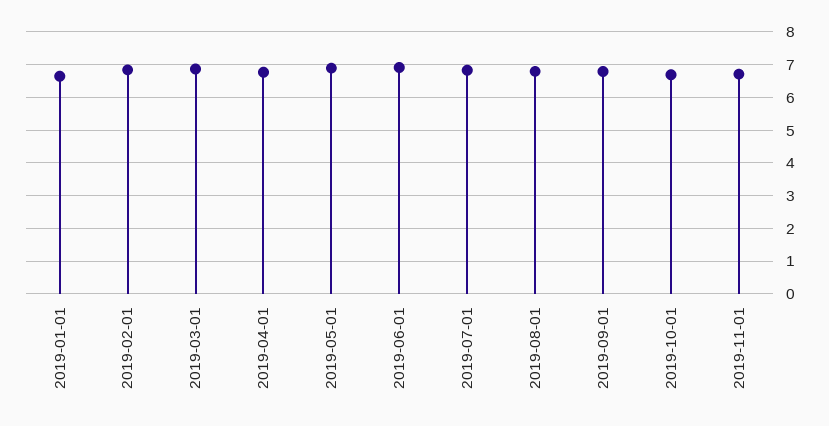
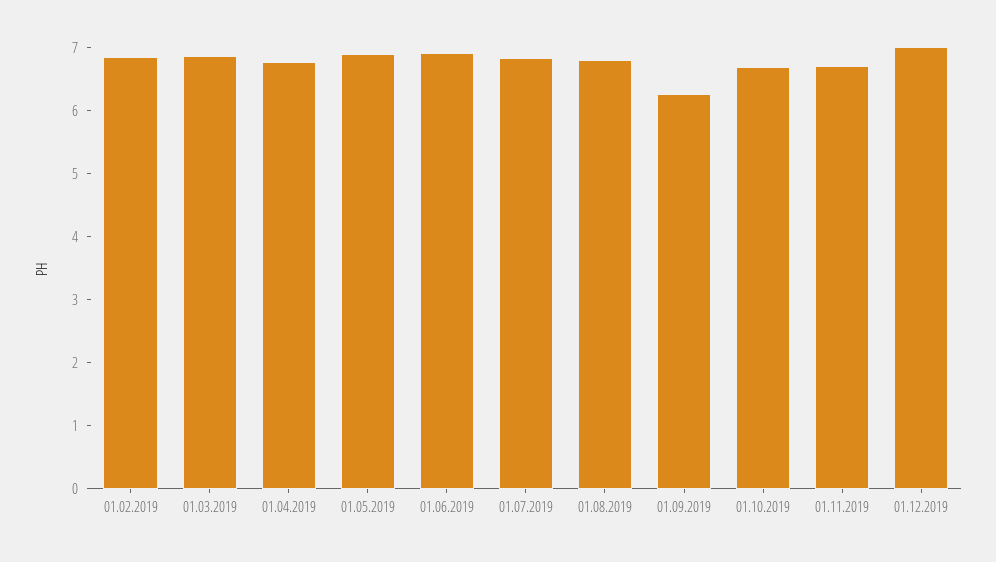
2019-01-01: 6.6 -> none
2019-09-01: 6.8 -> 6.2
01.12.2019: none -> 7

